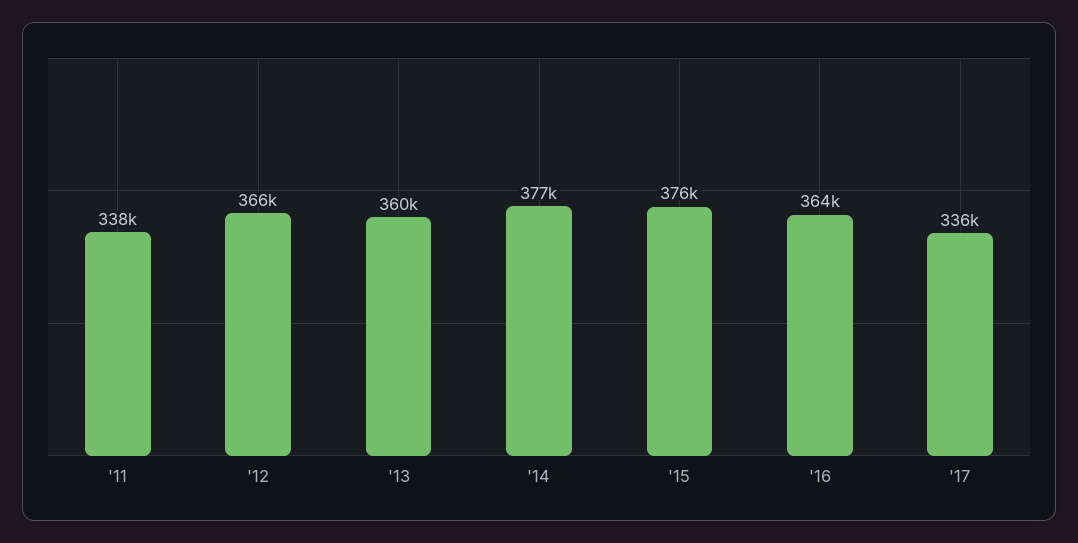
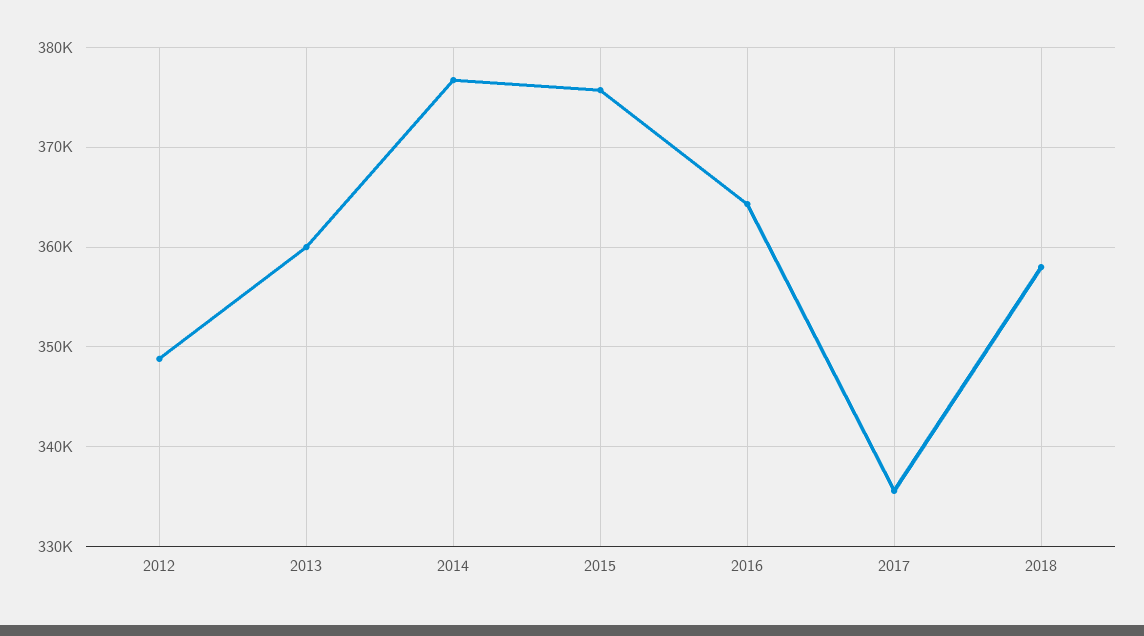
'11: 338000 -> none
'12: 366000 -> 349000
2018: none -> 358000

